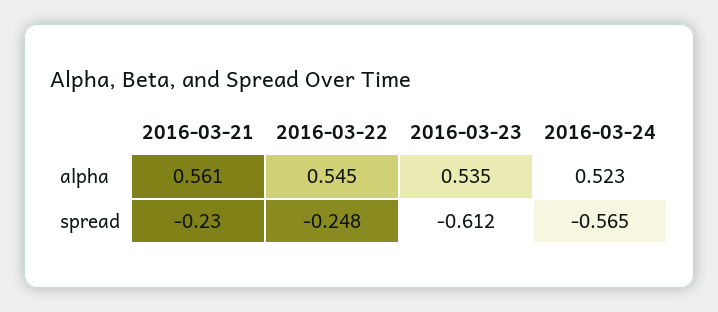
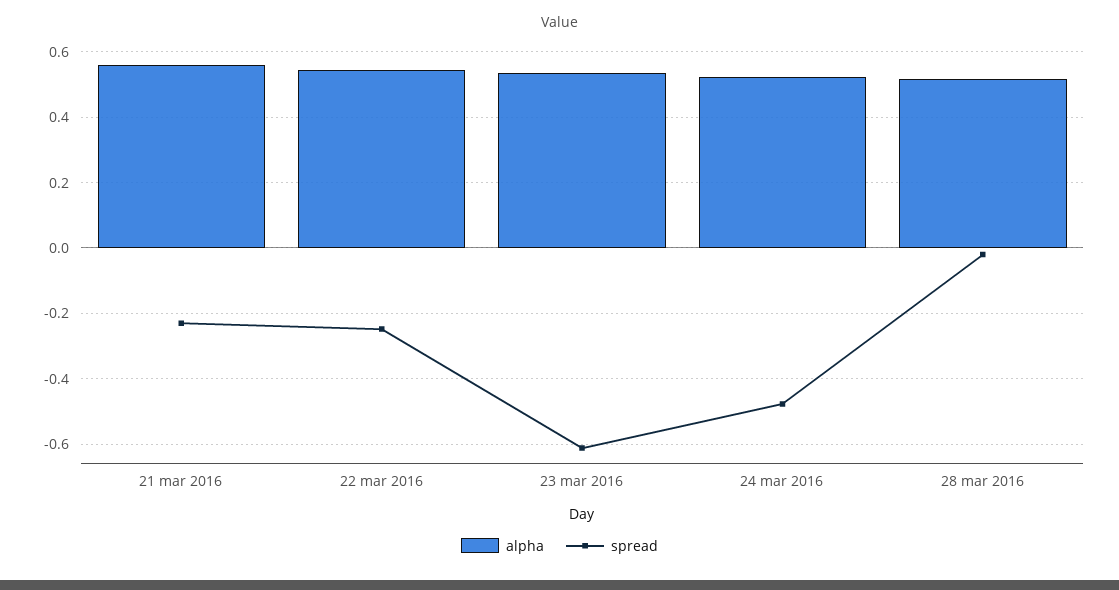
spread, 2016-03-24: -0.565 -> -0.48
alpha, 28 mar 2016: none -> 0.52
spread, 28 mar 2016: none -> -0.02

